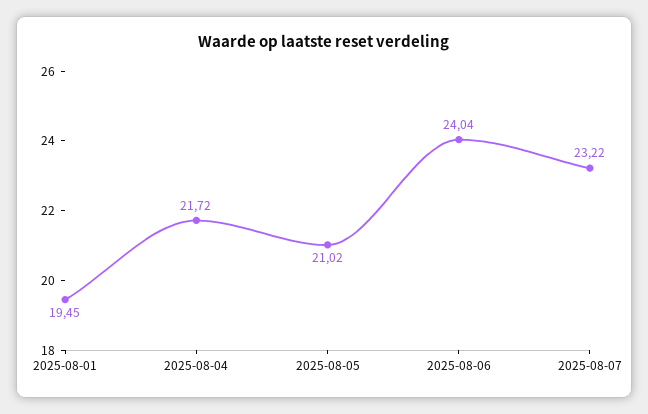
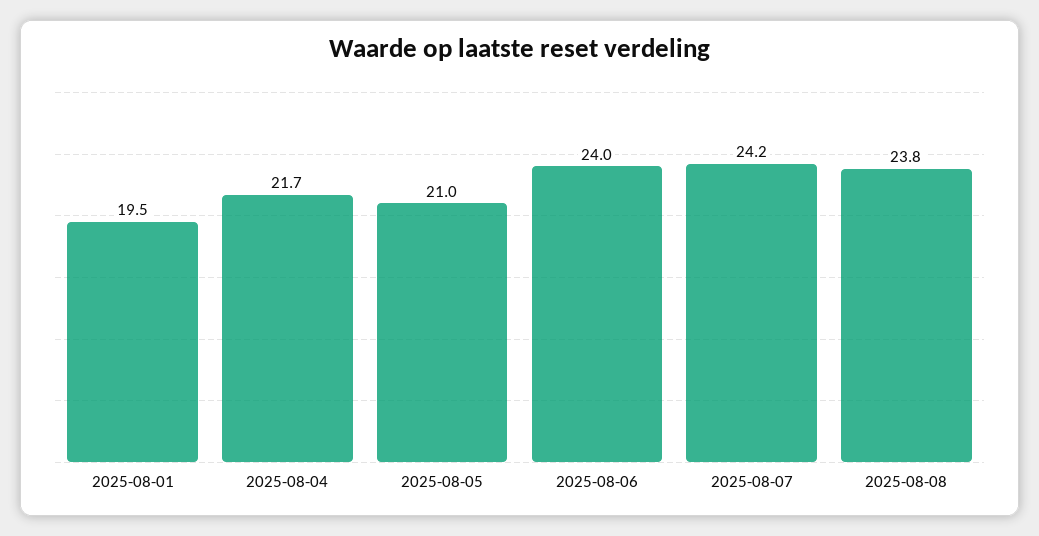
2025-08-07: 23.22 -> 24.2
2025-08-08: none -> 23.8

